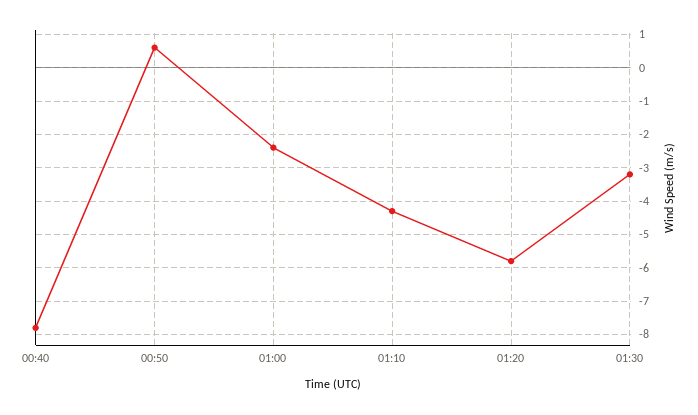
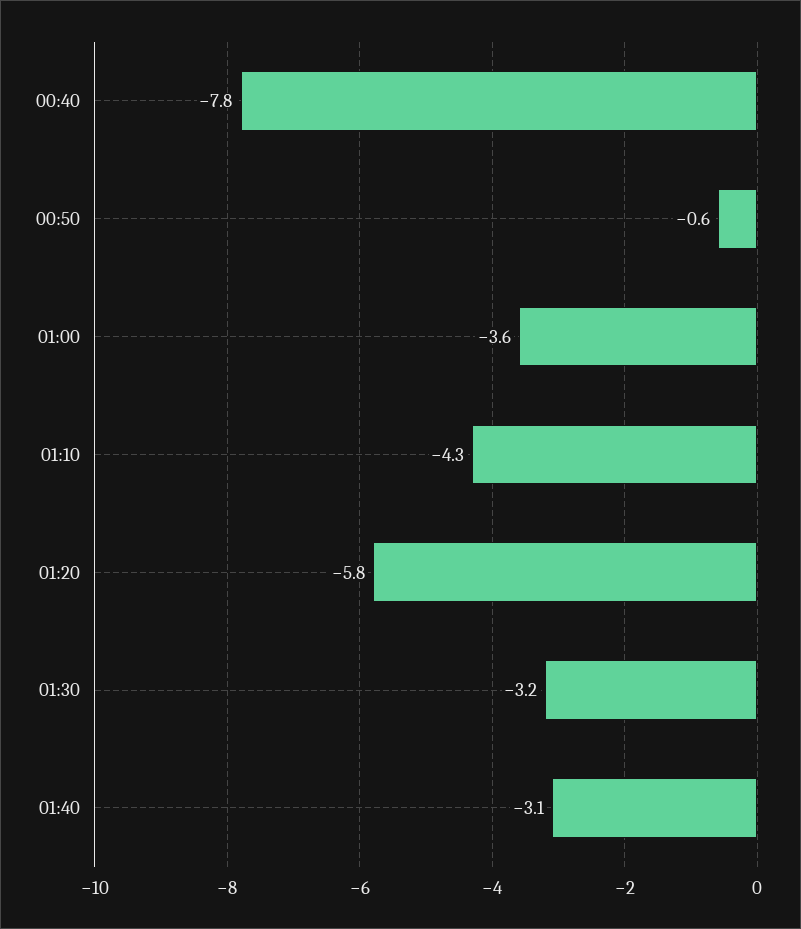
00:50: 0.5 -> -0.6
01:00: -2.5 -> -3.6
01:40: none -> -3.1

